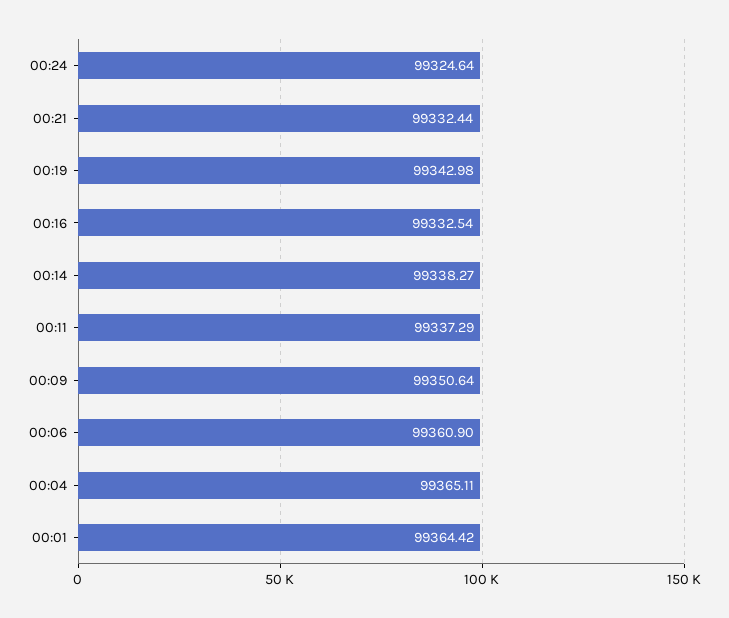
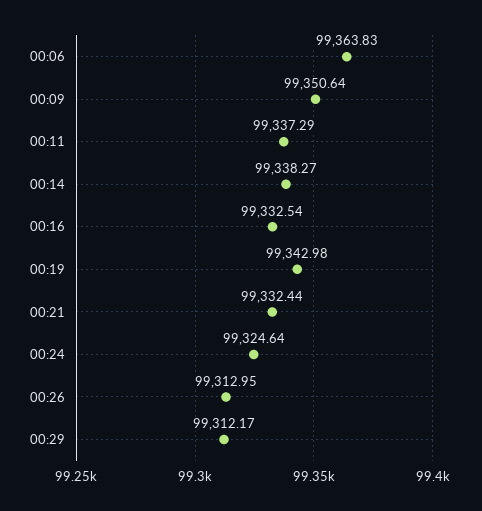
00:06: 99360.9 -> 99363.83
00:04: 99365.11 -> none
00:01: 99364.42 -> none
00:26: none -> 99312.95
00:29: none -> 99312.17

